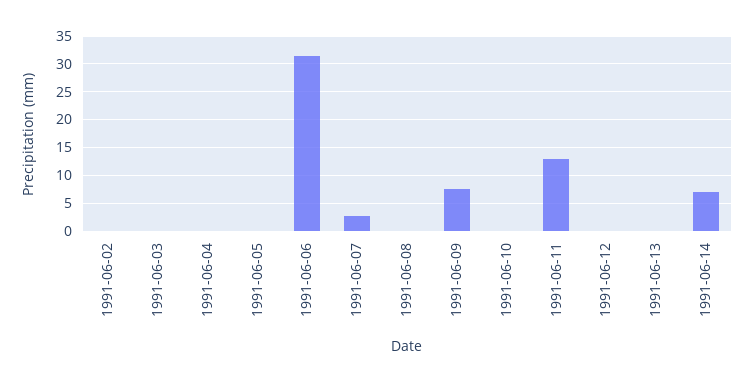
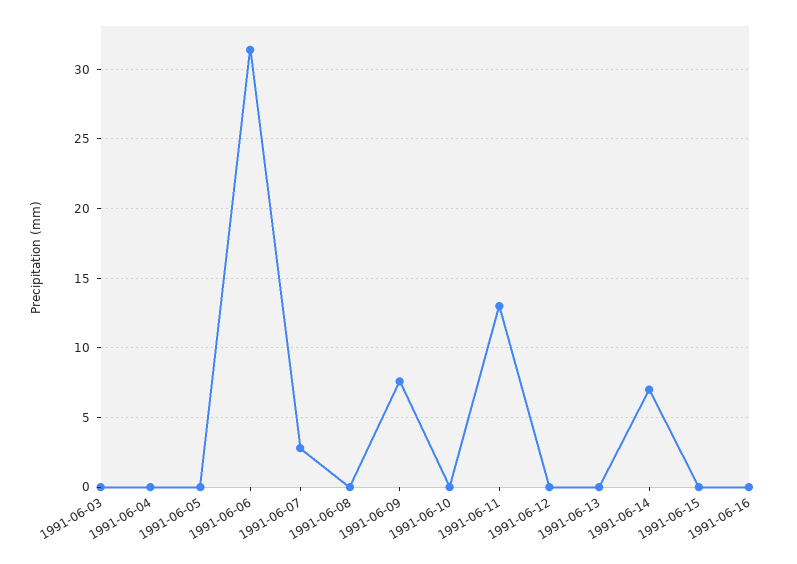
1991-06-02: 0 -> none
1991-06-15: none -> 0
1991-06-16: none -> 0

